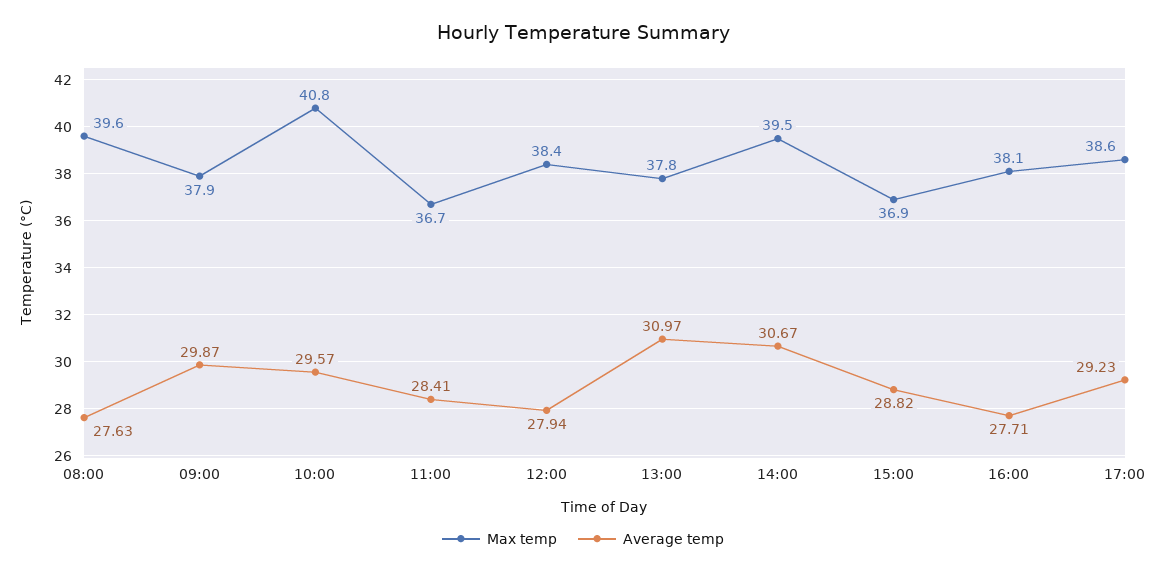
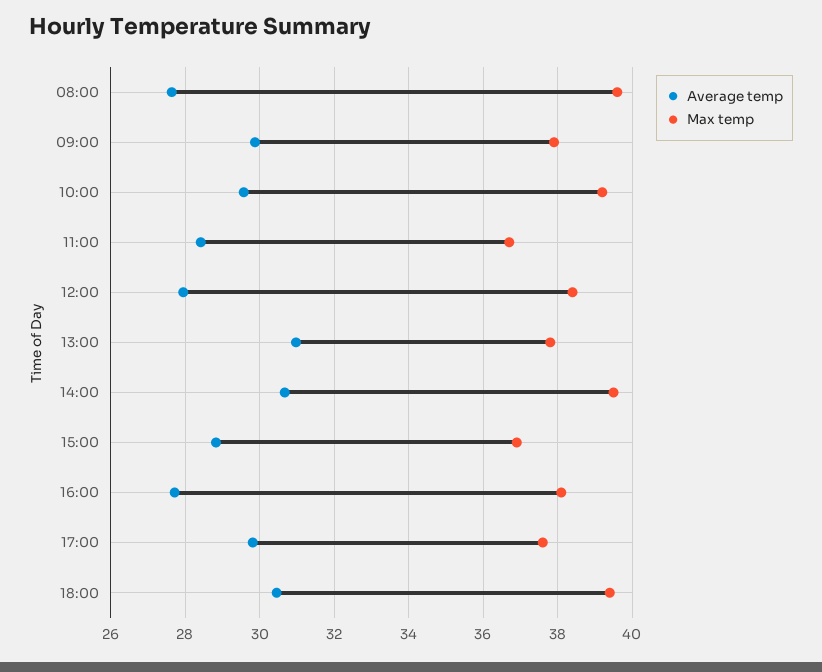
Max temp, 10:00: 40.8 -> 39.2
Max temp, 17:00: 38.6 -> 37.6
Average temp, 17:00: 29.23 -> 29.8
Average temp, 18:00: none -> 30.4
Max temp, 18:00: none -> 39.4

